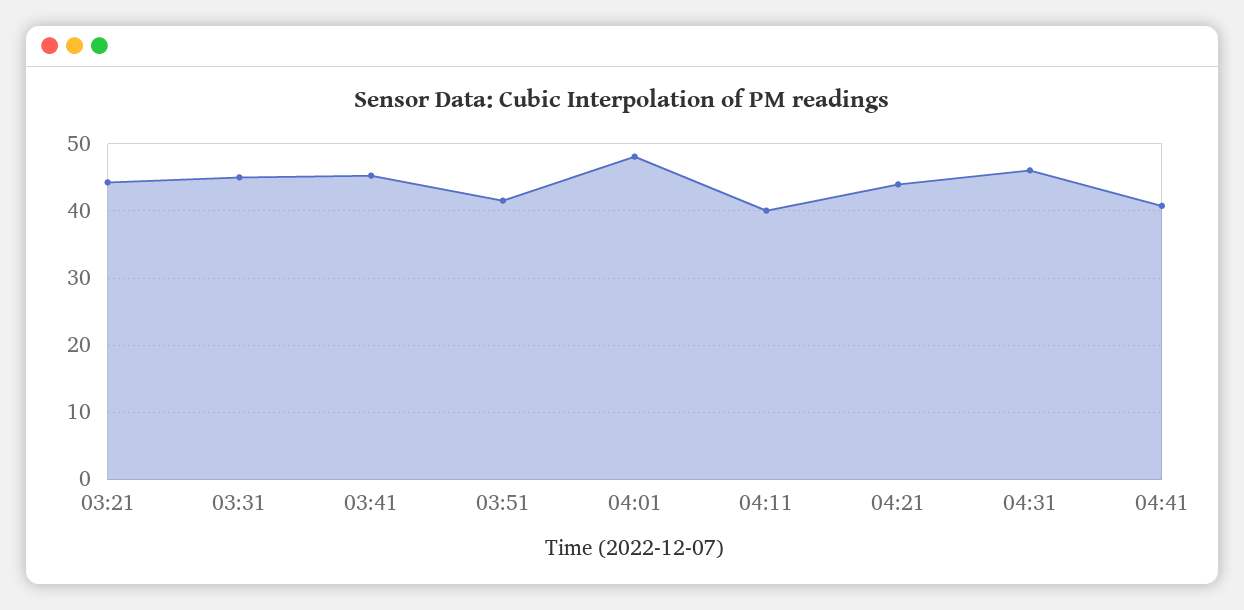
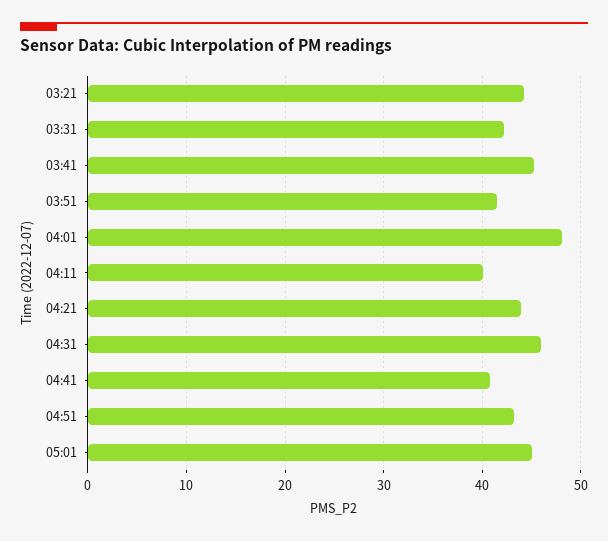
03:31: 45 -> 42
04:51: none -> 43
05:01: none -> 45

